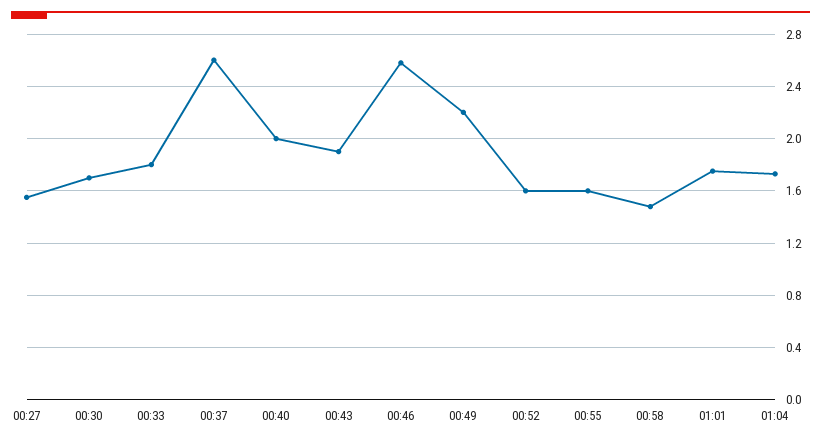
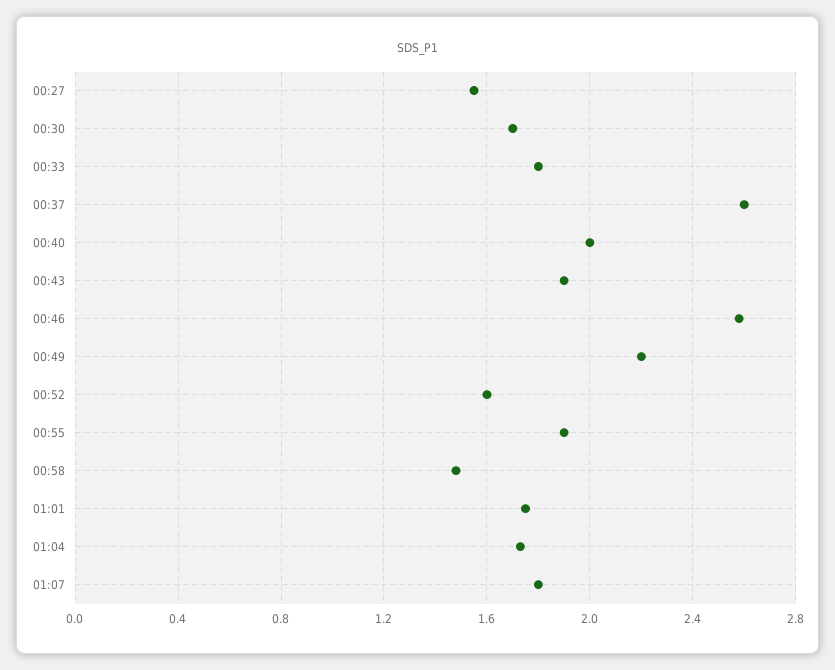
00:55: 1.6 -> 1.9
01:07: none -> 1.8

